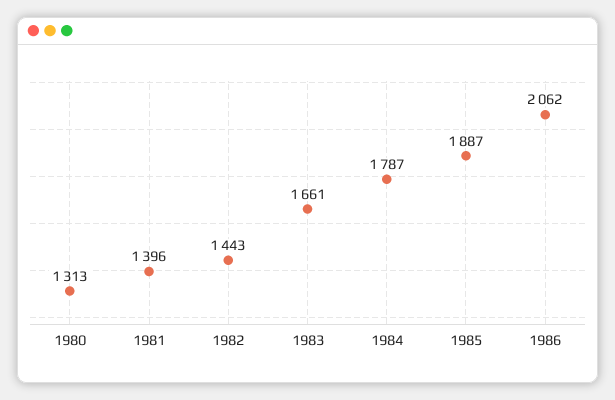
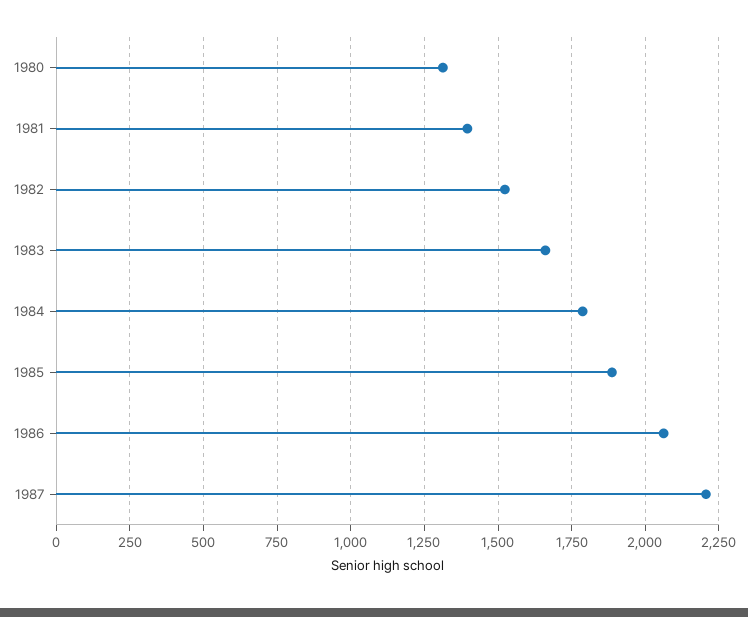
1982: 1443 -> 1525
1987: none -> 2200

